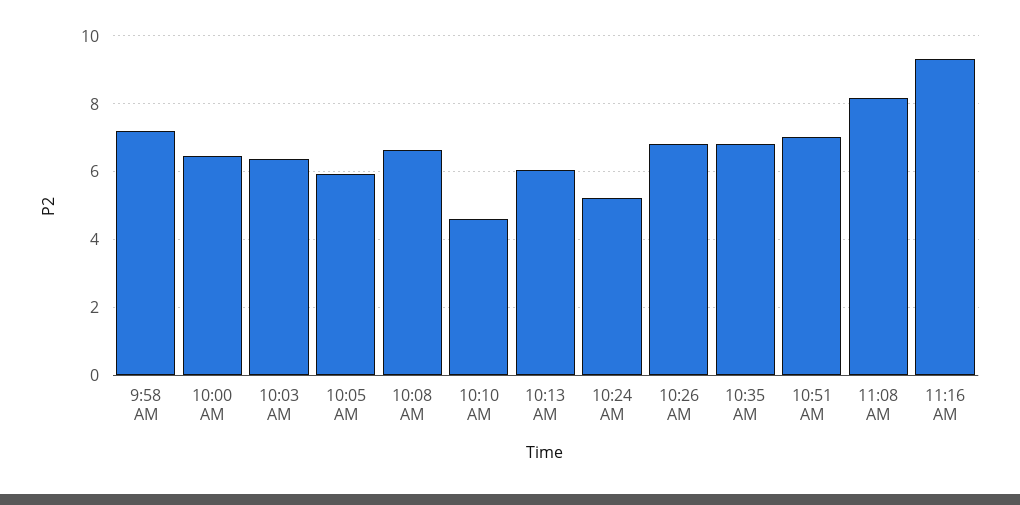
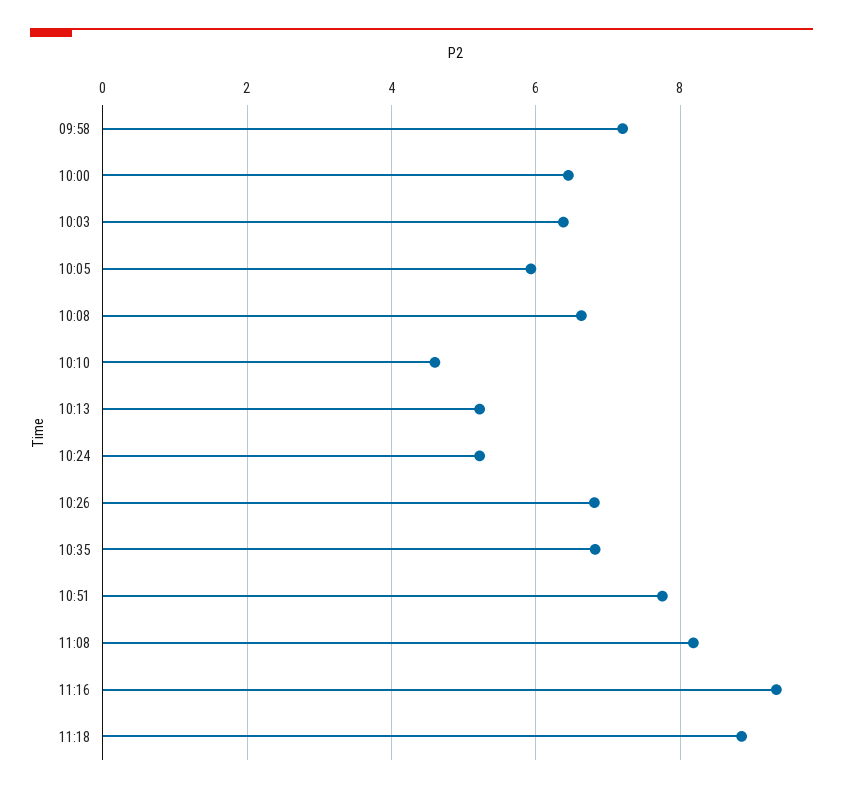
10:13 AM: 6 -> 5.2
10:51 AM: 7 -> 7.8
11:18: none -> 8.8

